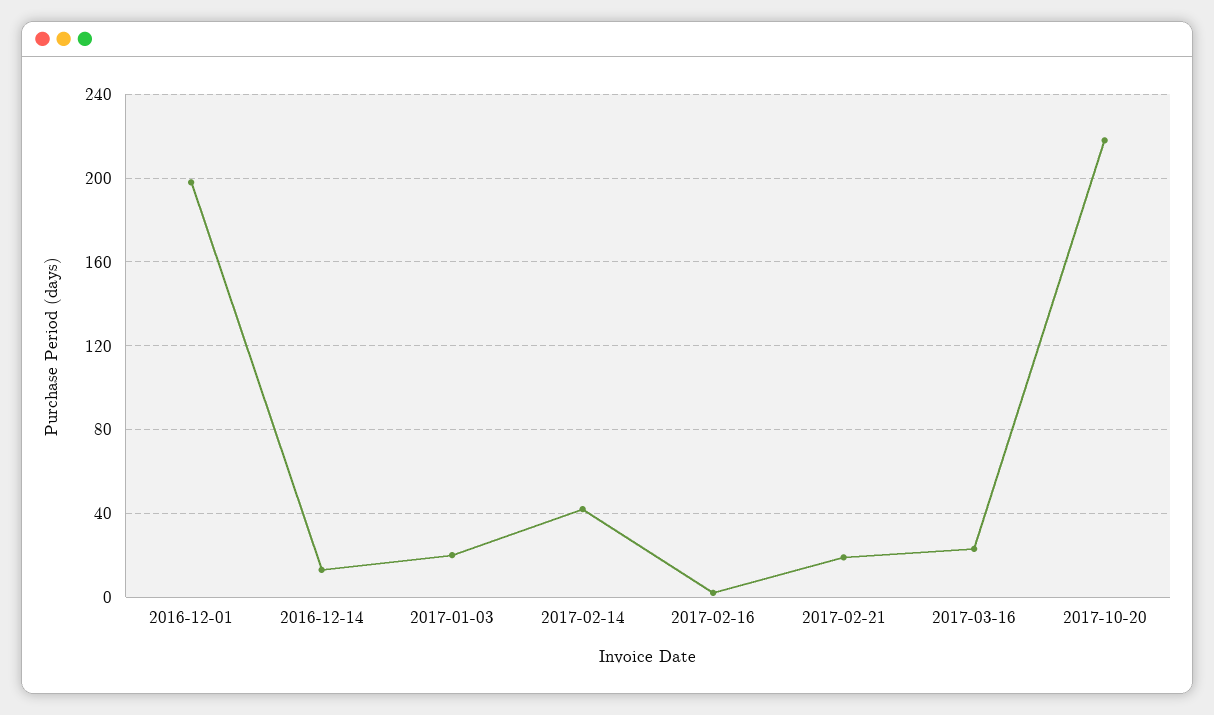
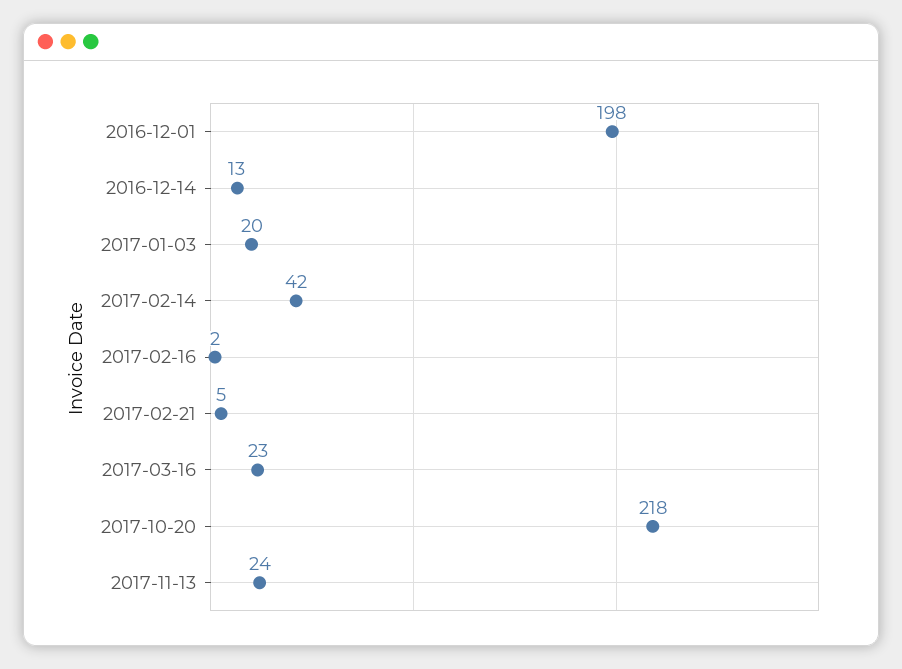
2017-02-21: 20 -> 5
2017-11-13: none -> 24

